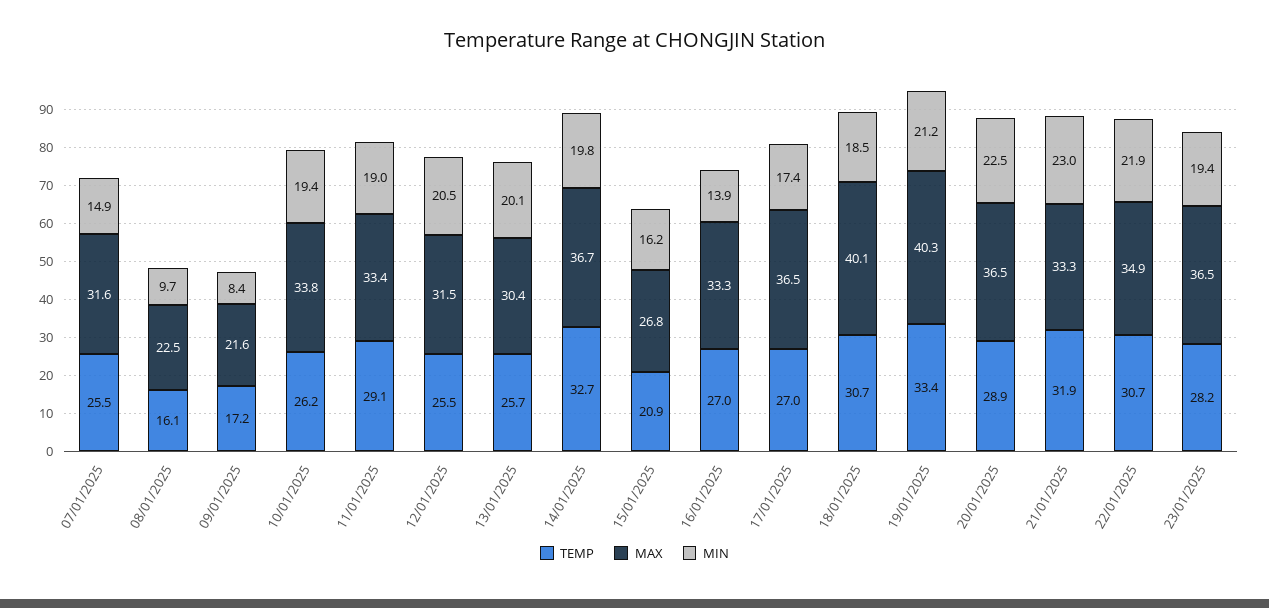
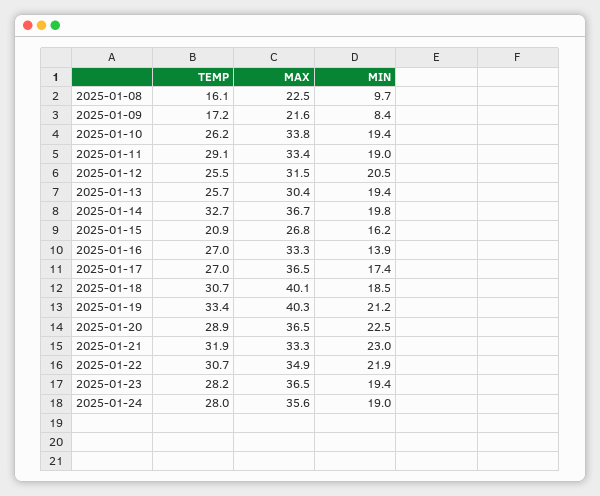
TEMP, 07/01/2025: 25.5 -> none
MAX, 07/01/2025: 31.6 -> none
MIN, 07/01/2025: 14.9 -> none
MIN, 13/01/2025: 20.1 -> 19.4
TEMP, 2025-01-24: none -> 28
MAX, 2025-01-24: none -> 35.6
MIN, 2025-01-24: none -> 19

